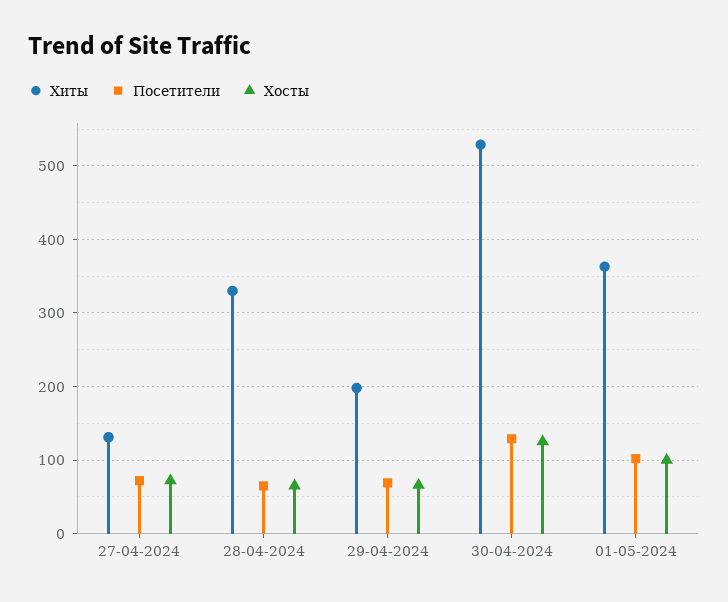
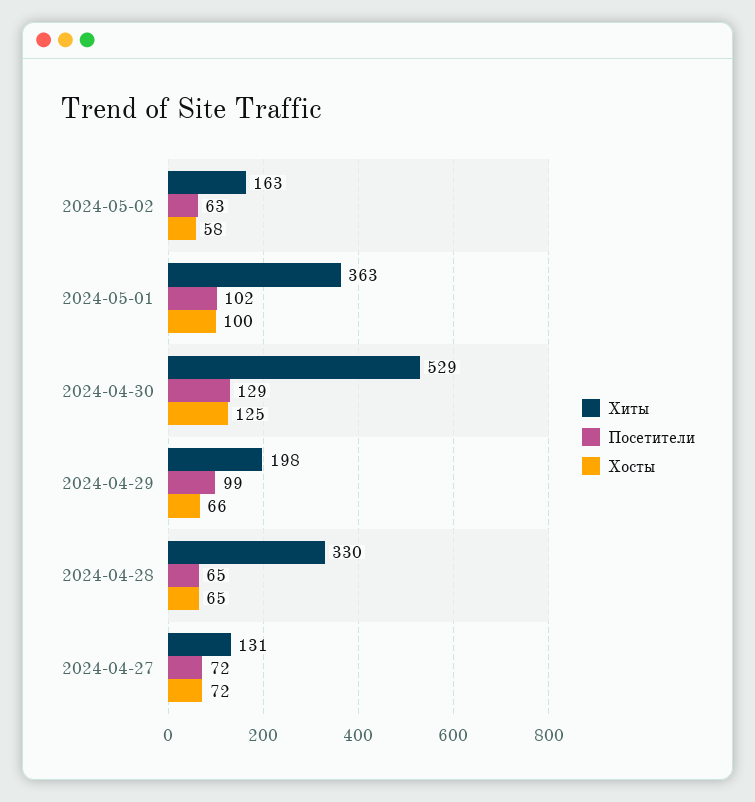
Посетители, 29-04-2024: 70 -> 99
Хиты, 2024-05-02: none -> 163
Посетители, 2024-05-02: none -> 63
Хосты, 2024-05-02: none -> 58

